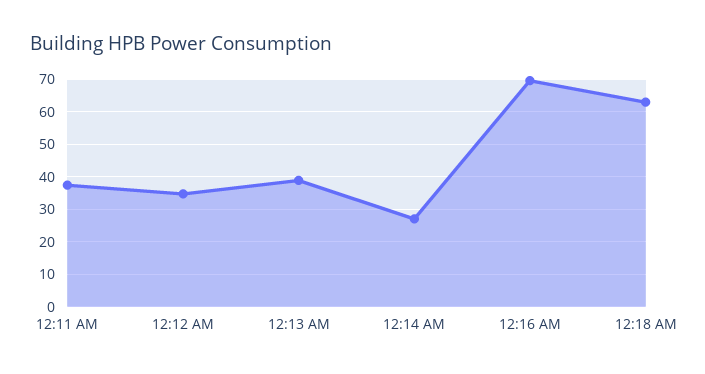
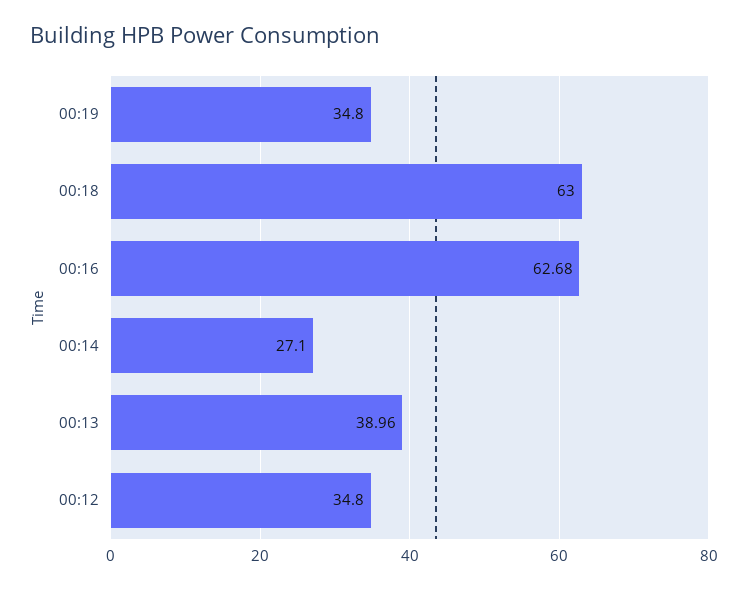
12:11 AM: 38 -> none
12:16 AM: 70 -> 62.68
00:19: none -> 34.8

